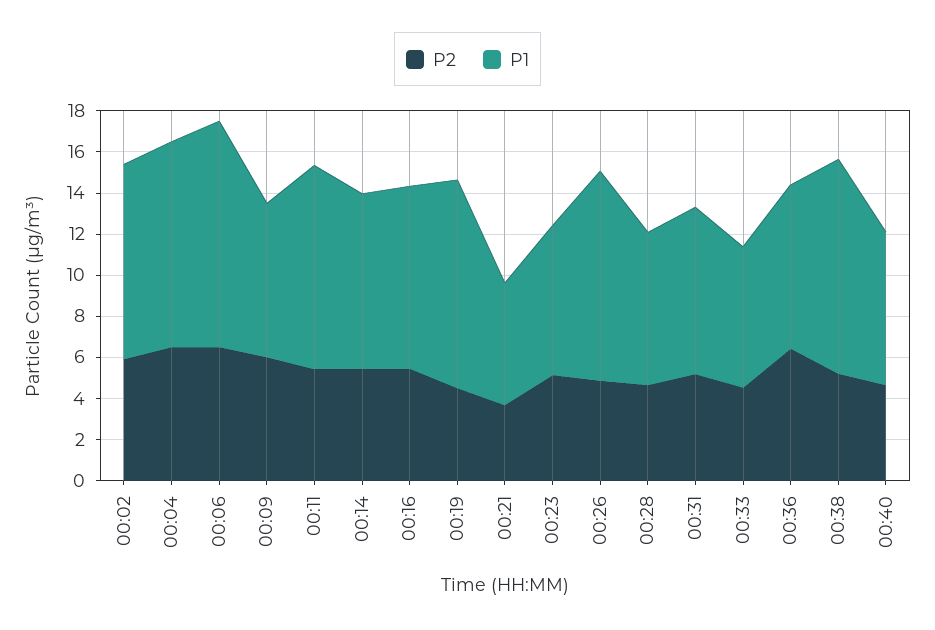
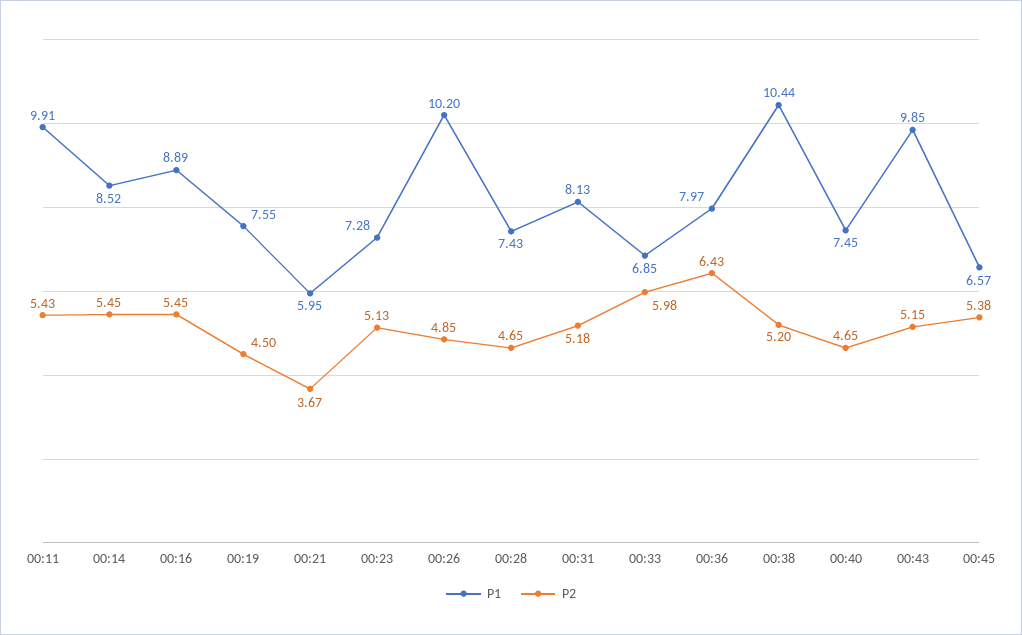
P2, 00:02: 6 -> none
P1, 00:02: 9.5 -> none
P2, 00:04: 6.5 -> none
P1, 00:04: 10 -> none
P2, 00:06: 6.5 -> none
P1, 00:06: 11 -> none
P2, 00:09: 6 -> none
P1, 00:09: 7.5 -> none
P1, 00:19: 10 -> 7.55
P2, 00:33: 4.5 -> 5.98
P1, 00:43: none -> 9.85
P2, 00:43: none -> 5.15
P1, 00:45: none -> 6.57
P2, 00:45: none -> 5.38

